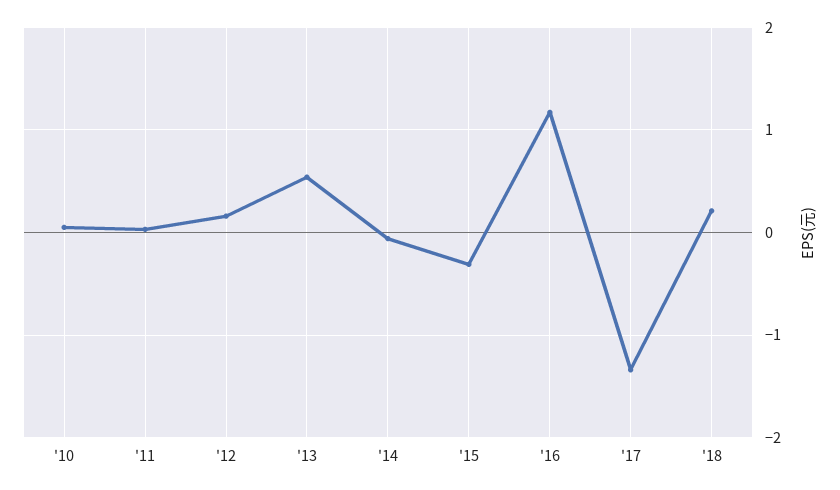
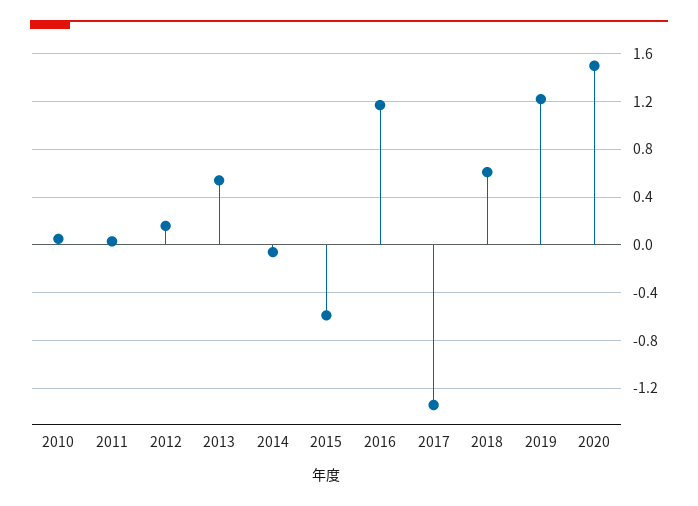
'15: -0.3 -> -0.6
'18: 0.2 -> 0.6
2019: none -> 1.2
2020: none -> 1.5

